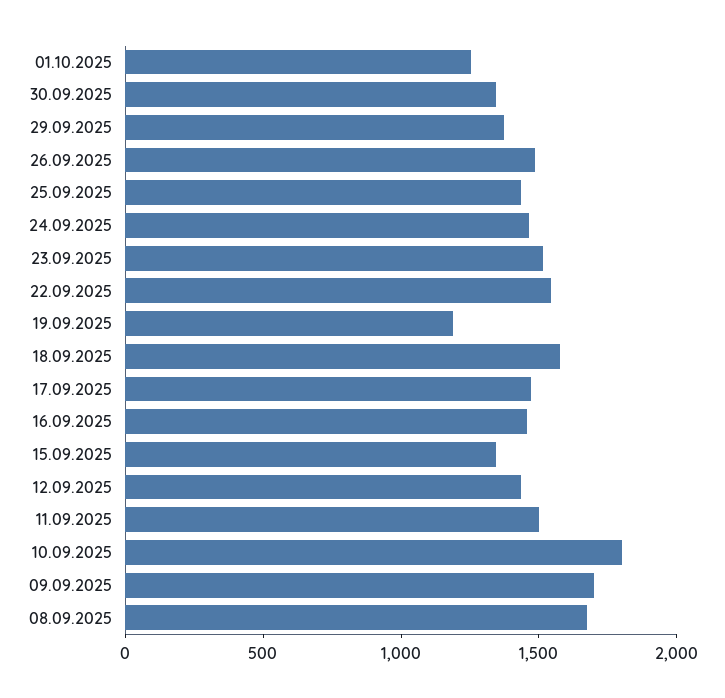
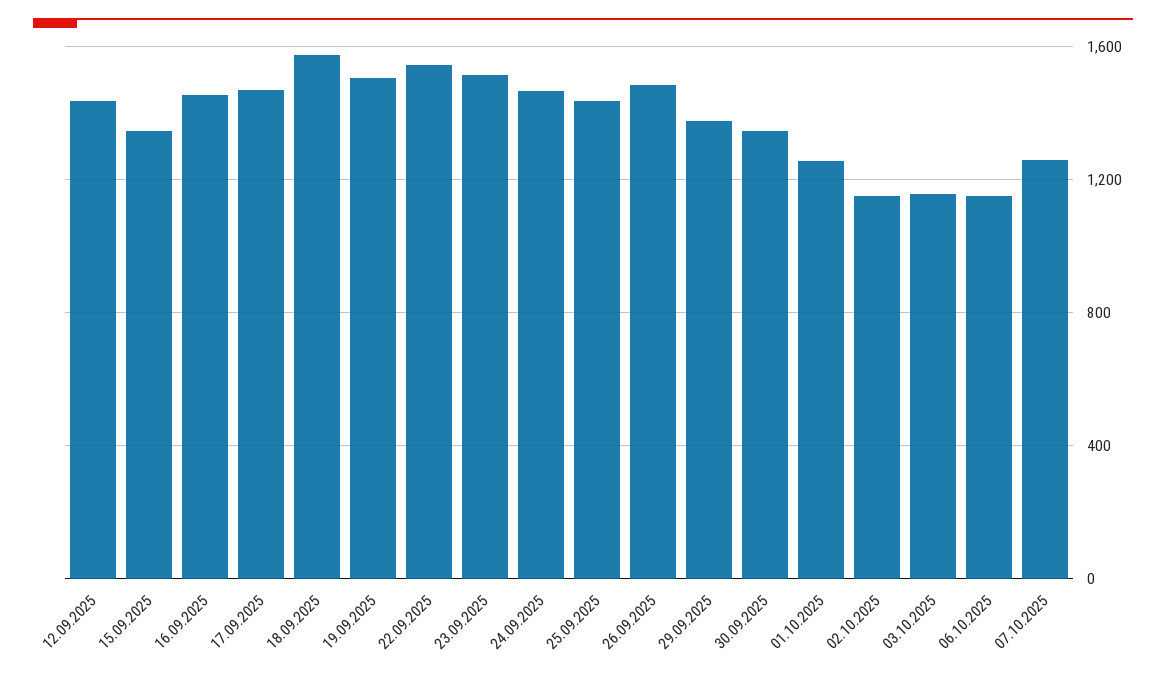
19.09.2025: 1200 -> 1500
11.09.2025: 1500 -> none
10.09.2025: 1800 -> none
09.09.2025: 1700 -> none
08.09.2025: 1700 -> none
02.10.2025: none -> 1150
03.10.2025: none -> 1150
06.10.2025: none -> 1150
07.10.2025: none -> 1250

